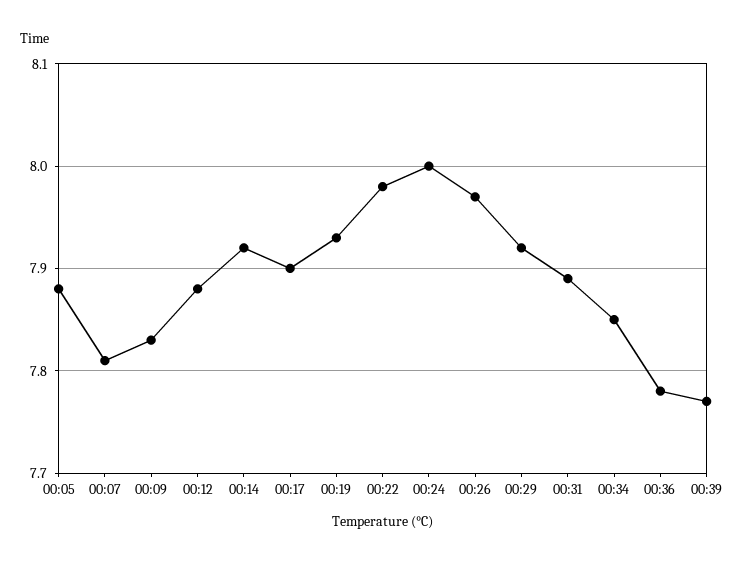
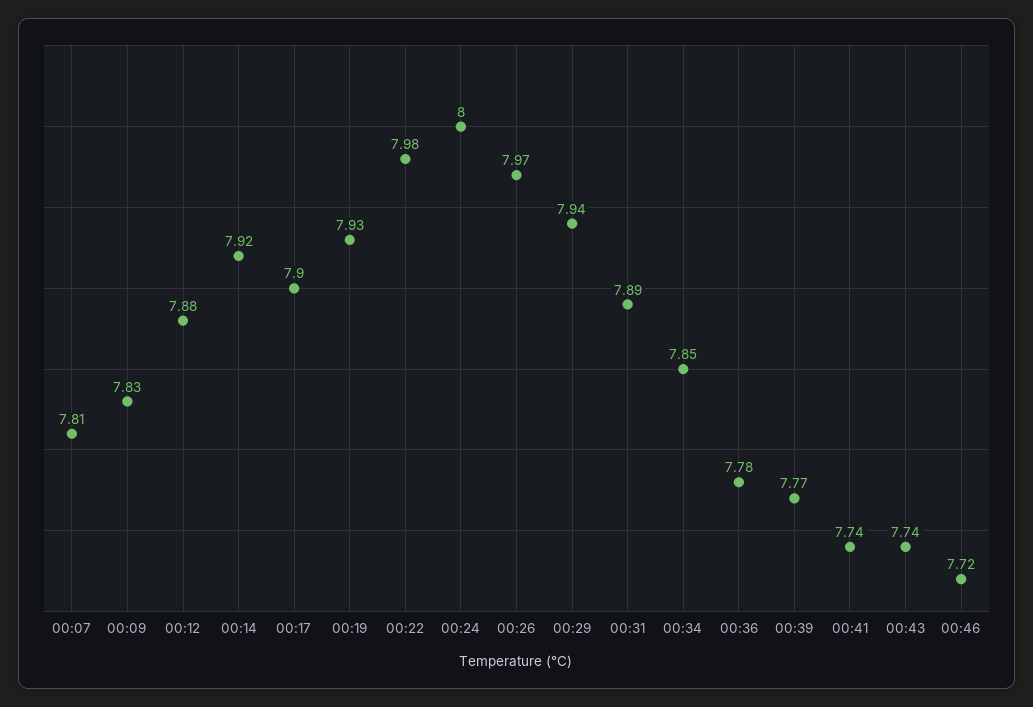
00:05: 7.88 -> none
00:29: 7.92 -> 7.94
00:41: none -> 7.74
00:43: none -> 7.74
00:46: none -> 7.72

